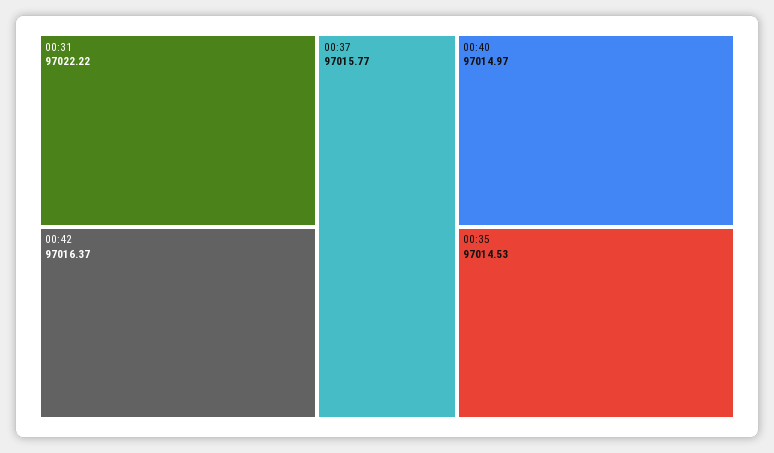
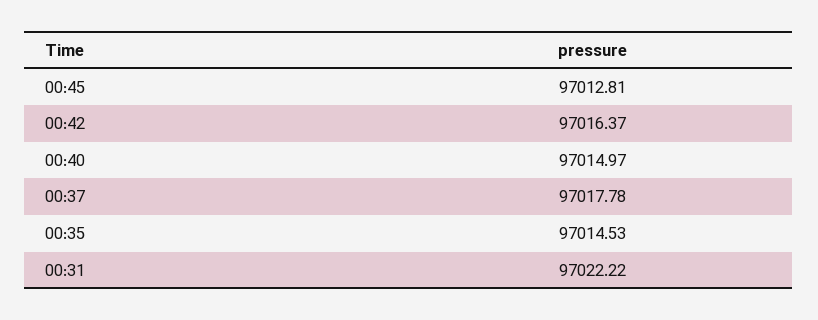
00:37: 97015.77 -> 97017.78
00:45: none -> 97012.81

